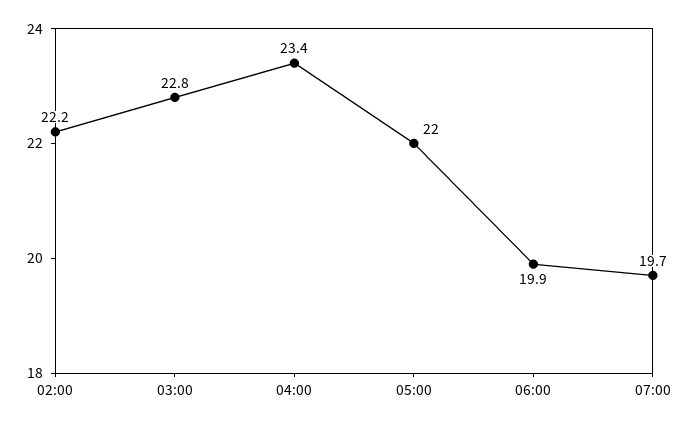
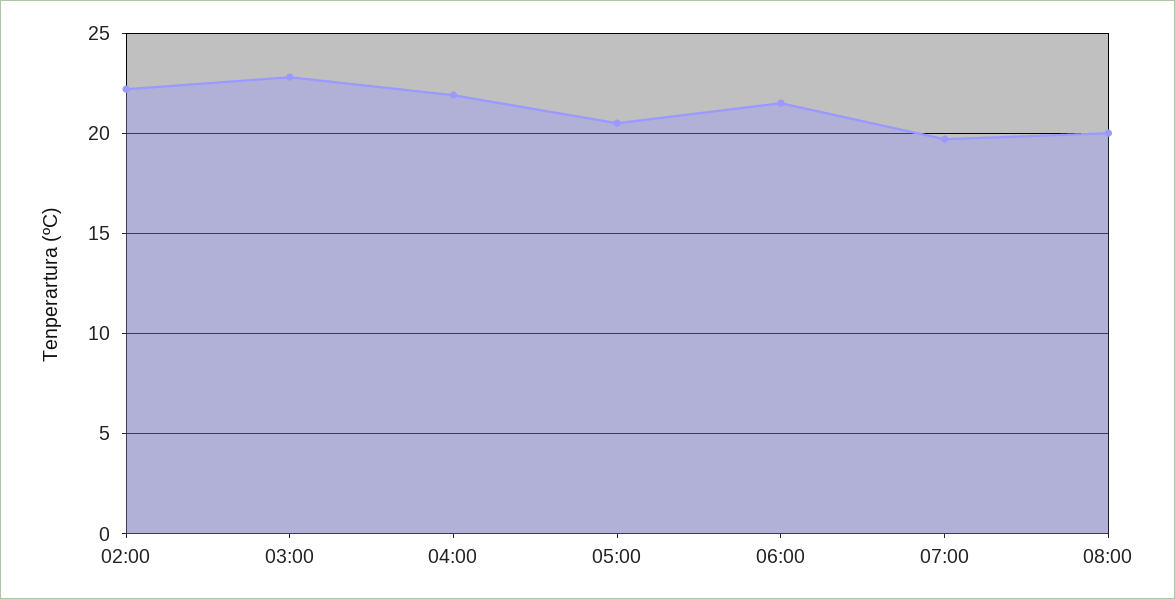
04:00: 23.4 -> 22
05:00: 22 -> 20.5
06:00: 19.9 -> 21.5
08:00: none -> 20

